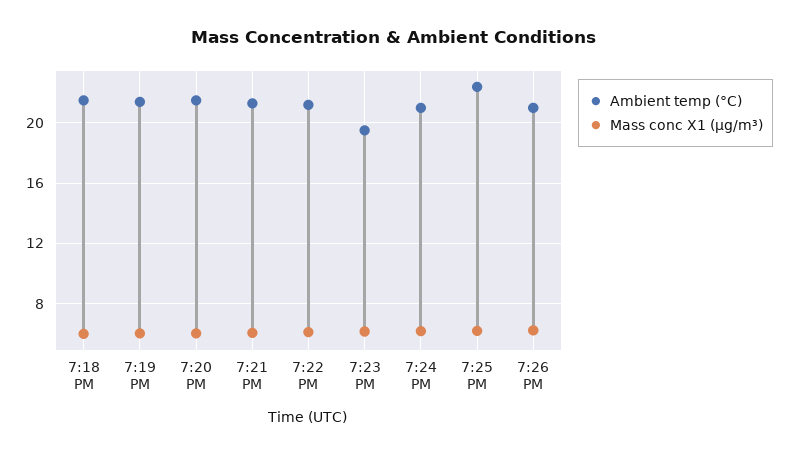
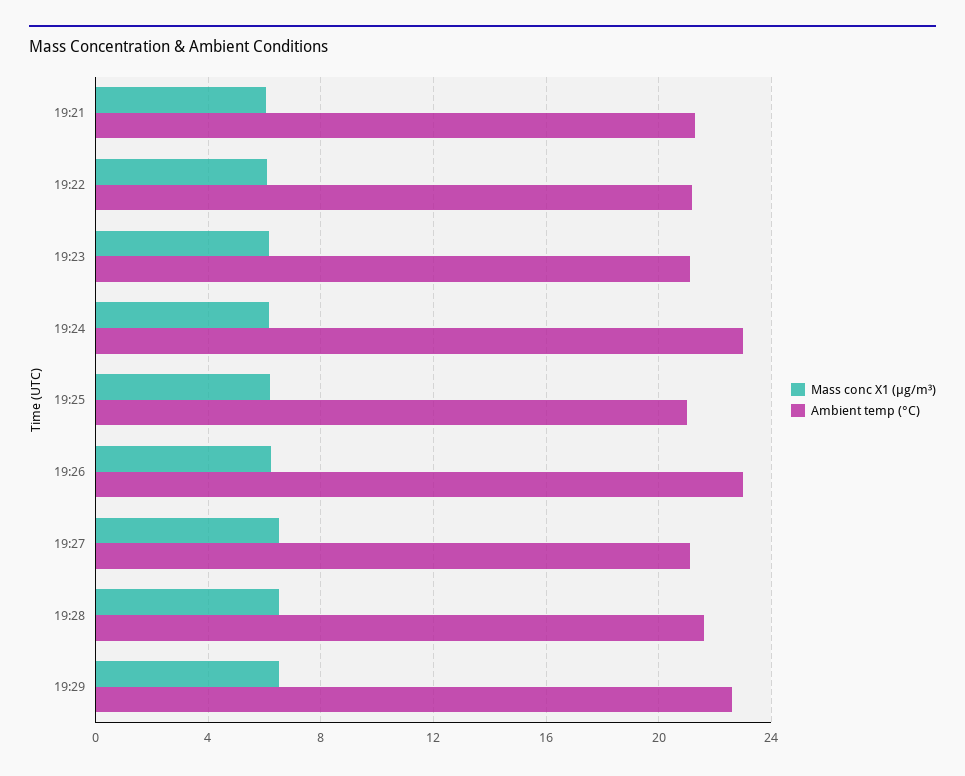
Ambient temp (°C), 7:18 PM: 21.5 -> none
Mass conc X1 (μg/m³), 7:18 PM: 6 -> none
Ambient temp (°C), 7:19 PM: 21.5 -> none
Mass conc X1 (μg/m³), 7:19 PM: 6 -> none
Ambient temp (°C), 7:20 PM: 21.5 -> none
Mass conc X1 (μg/m³), 7:20 PM: 6 -> none
Ambient temp (°C), 7:23 PM: 19.5 -> 21
Ambient temp (°C), 7:24 PM: 21 -> 23
Ambient temp (°C), 7:25 PM: 22.5 -> 21
Ambient temp (°C), 7:26 PM: 21 -> 23
Mass conc X1 (μg/m³), 19:27: none -> 6.5
Ambient temp (°C), 19:27: none -> 21
Mass conc X1 (μg/m³), 19:28: none -> 6.5
Ambient temp (°C), 19:28: none -> 21.5
Mass conc X1 (μg/m³), 19:29: none -> 6.5
Ambient temp (°C), 19:29: none -> 22.5

